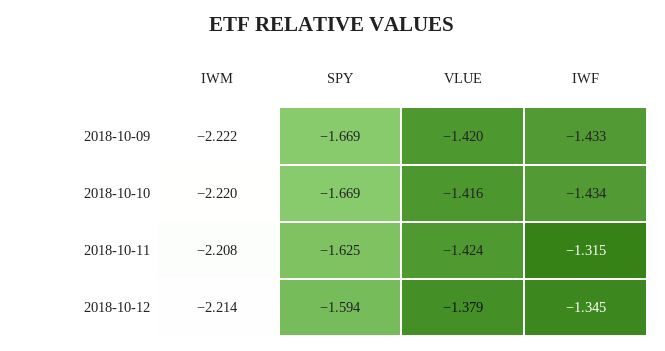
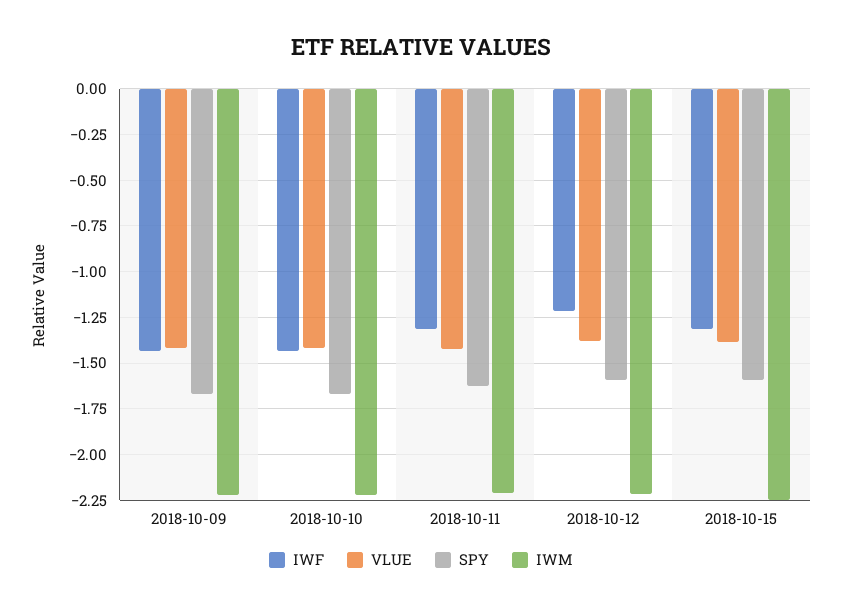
IWF, 2018-10-12: -1.345 -> -1.2
IWF, 2018-10-15: none -> -1.3
VLUE, 2018-10-15: none -> -1.4
SPY, 2018-10-15: none -> -1.6
IWM, 2018-10-15: none -> -2.25

